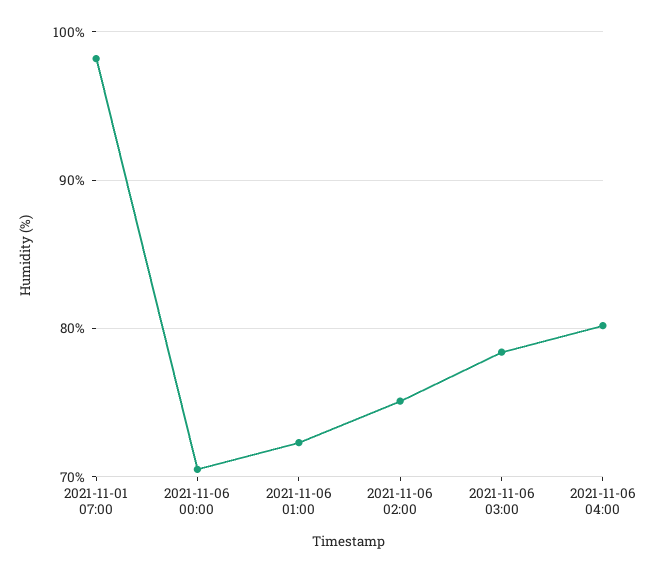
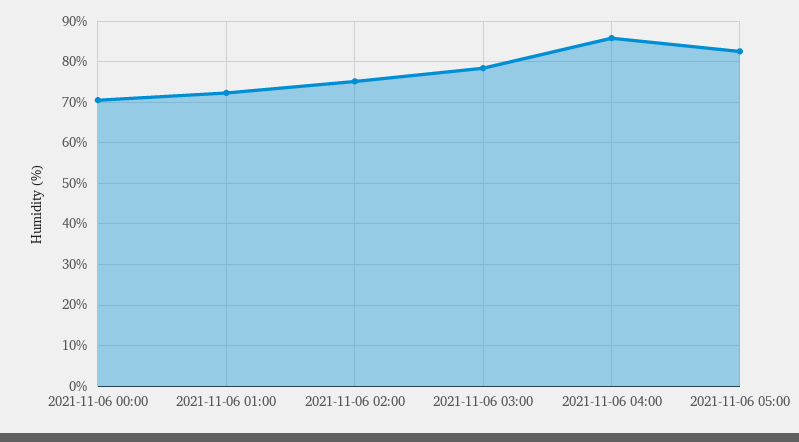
2021-11-01 07:00: 98 -> none
2021-11-06 04:00: 80 -> 86
2021-11-06 05:00: none -> 82

